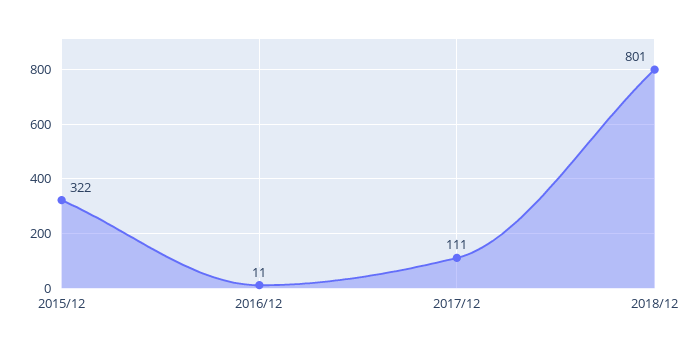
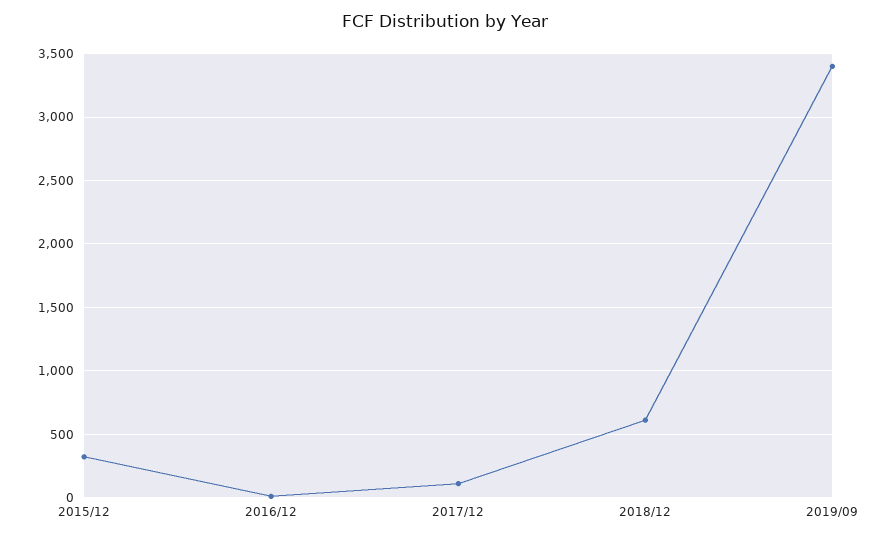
2018/12: 801 -> 600
2019/09: none -> 3400

